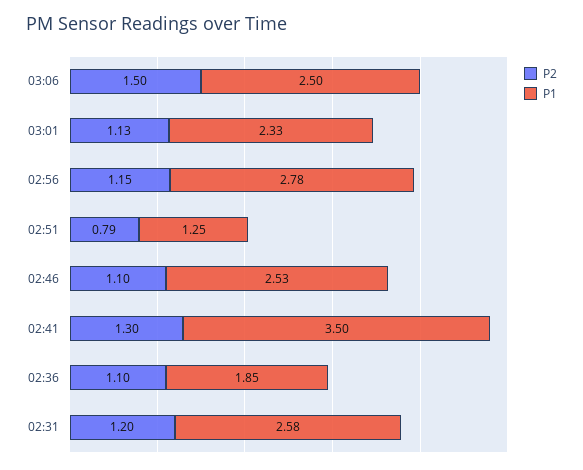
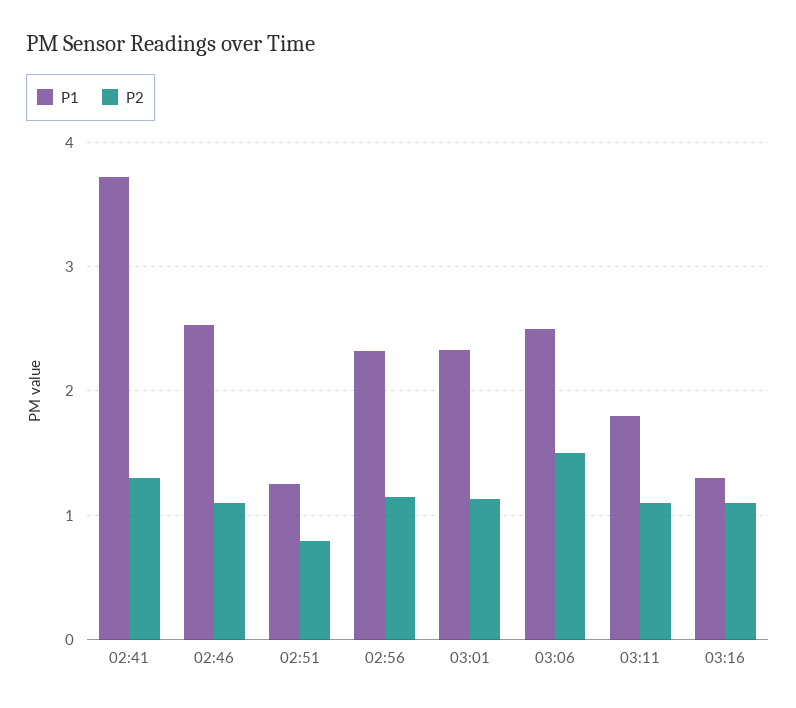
P1, 02:56: 2.78 -> 2.3
P1, 02:41: 3.5 -> 3.7
P2, 02:36: 1.1 -> none
P1, 02:36: 1.85 -> none
P2, 02:31: 1.2 -> none
P1, 02:31: 2.58 -> none
P1, 03:11: none -> 1.8
P2, 03:11: none -> 1.1
P1, 03:16: none -> 1.3
P2, 03:16: none -> 1.1

